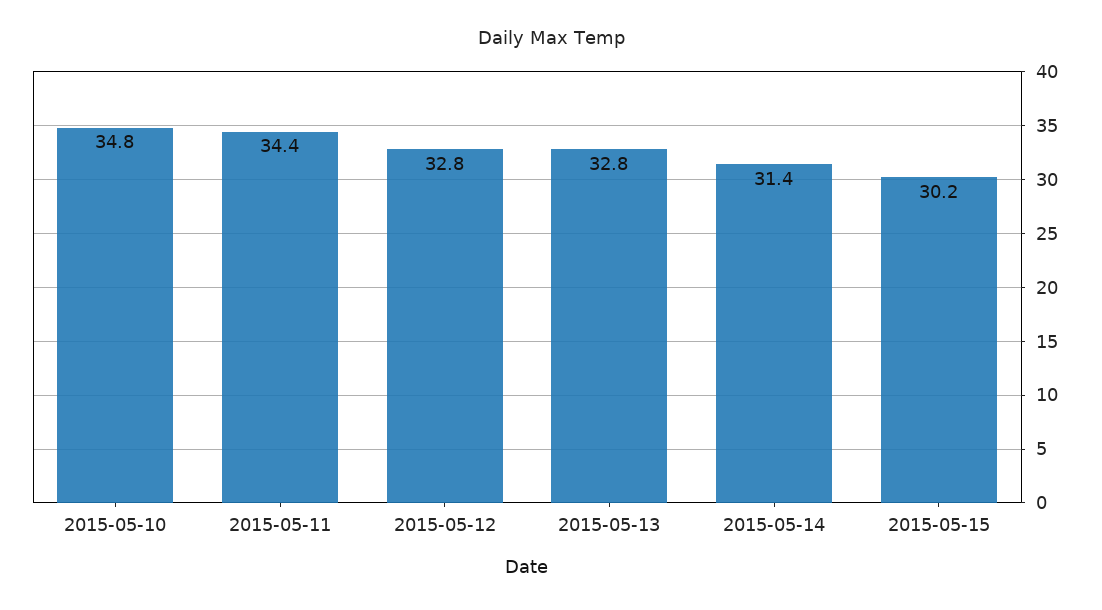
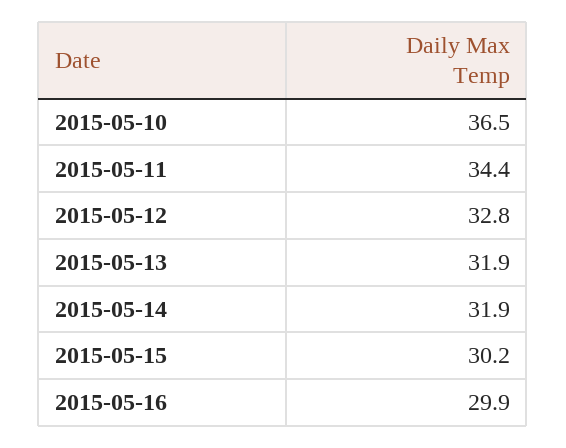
2015-05-10: 34.8 -> 36.5
2015-05-13: 32.8 -> 31.9
2015-05-14: 31.4 -> 31.9
2015-05-16: none -> 29.9

